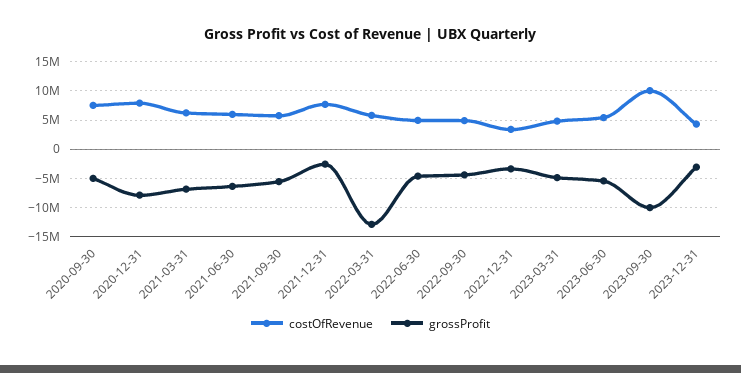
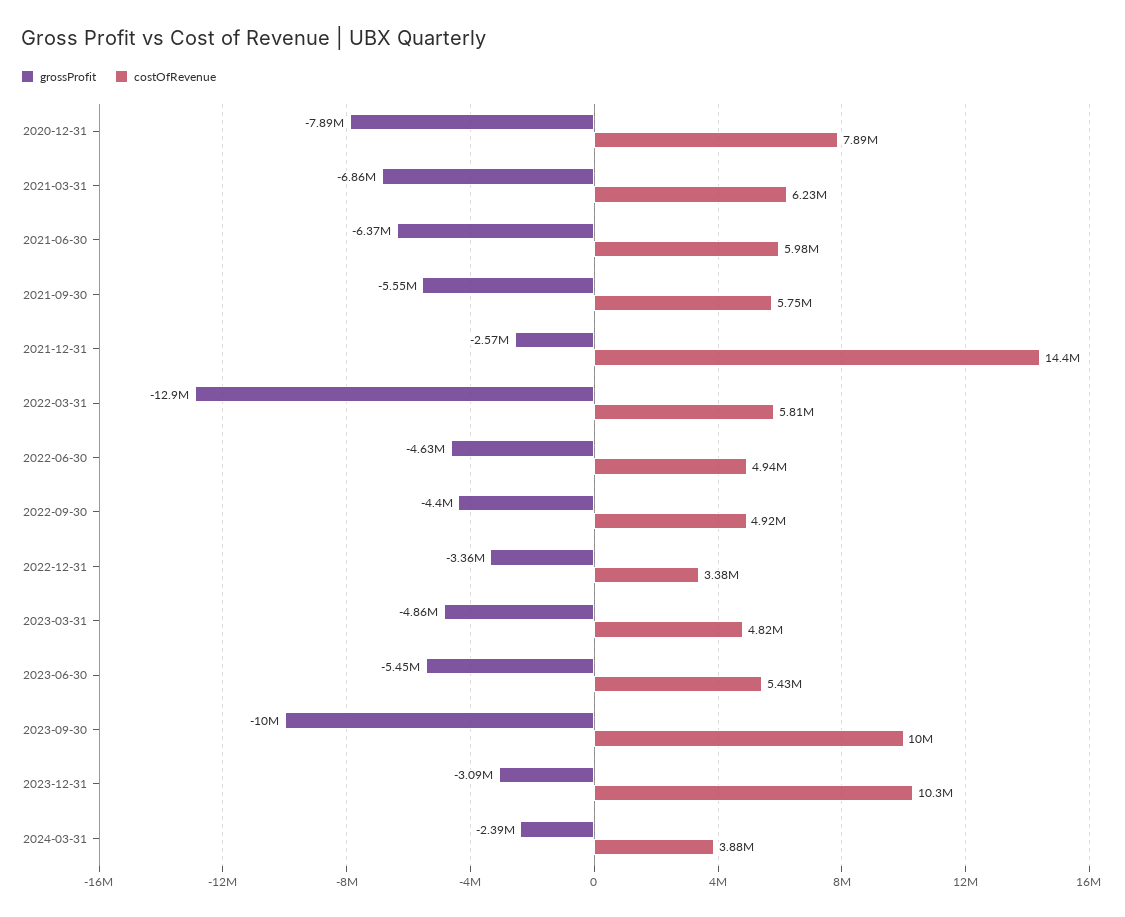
costOfRevenue, 2020-09-30: 7500000 -> none
grossProfit, 2020-09-30: -5000000 -> none
costOfRevenue, 2021-12-31: 7500000 -> 14400000
costOfRevenue, 2023-12-31: 5000000 -> 10300000
grossProfit, 2024-03-31: none -> -2390000
costOfRevenue, 2024-03-31: none -> 3880000

